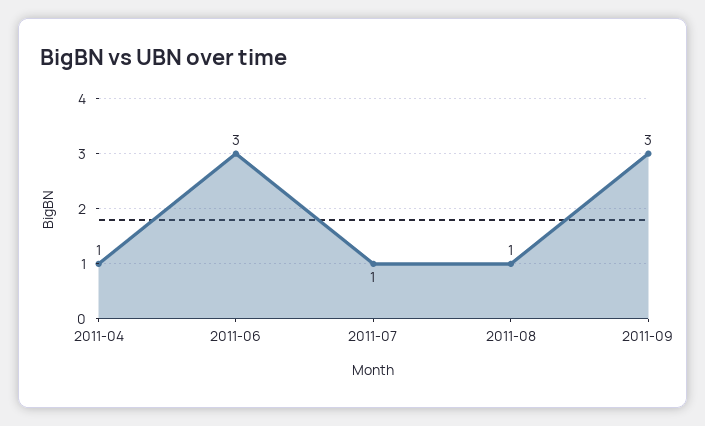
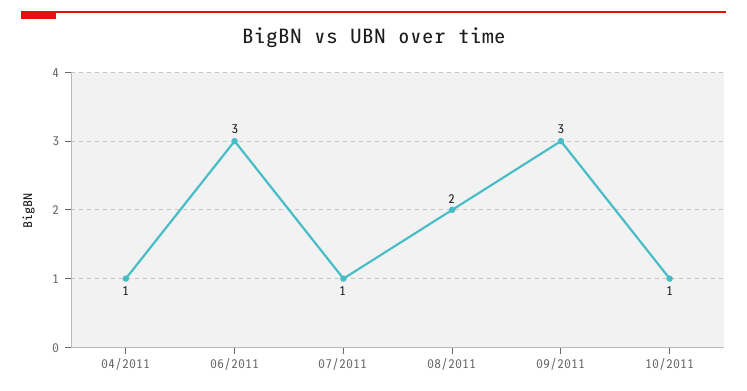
2011-08: 1 -> 2
10/2011: none -> 1

